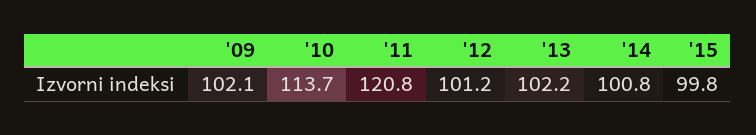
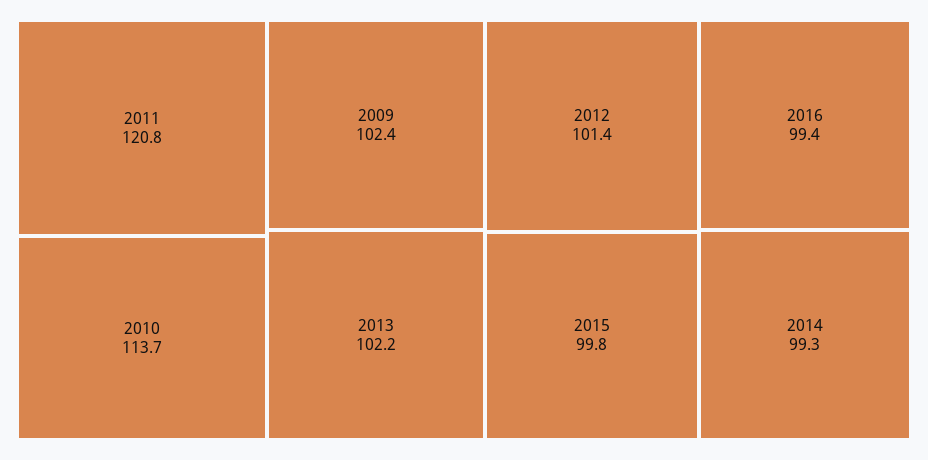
'09: 102.1 -> 102.4
'12: 101.2 -> 101.4
'14: 100.8 -> 99.3
2016: none -> 99.4

